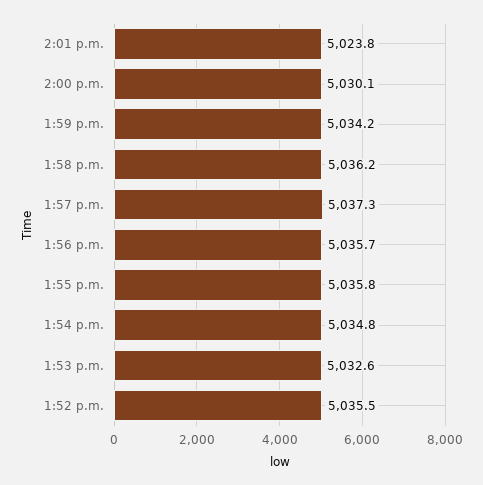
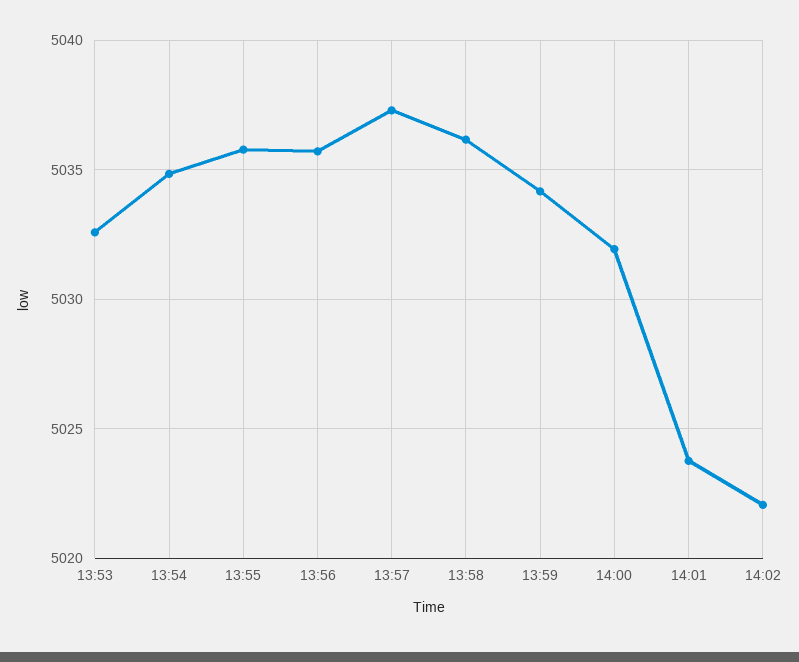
2:00 p.m.: 5030.1 -> 5032
1:52 p.m.: 5035.5 -> none
14:02: none -> 5022

